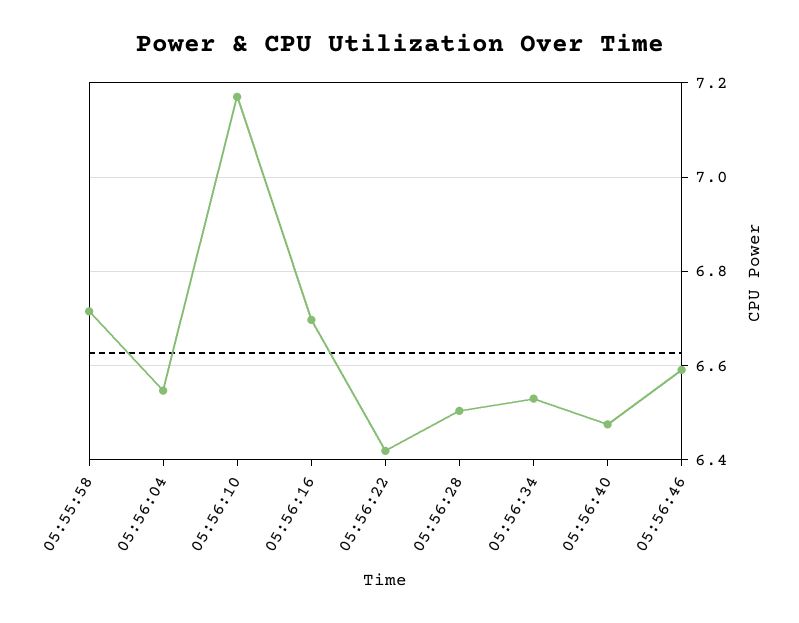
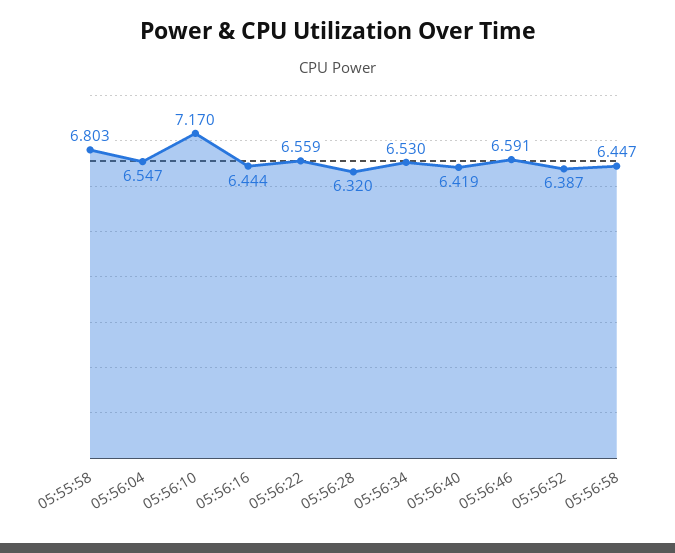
05:55:58: 6.72 -> 6.803
05:56:16: 6.7 -> 6.444
05:56:22: 6.42 -> 6.559
05:56:28: 6.5 -> 6.32
05:56:40: 6.48 -> 6.419
05:56:52: none -> 6.387
05:56:58: none -> 6.447

